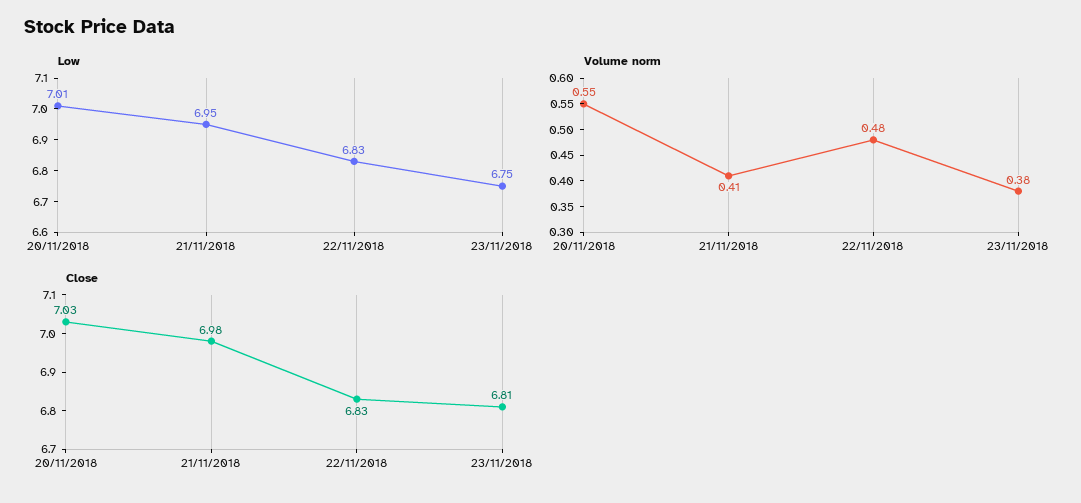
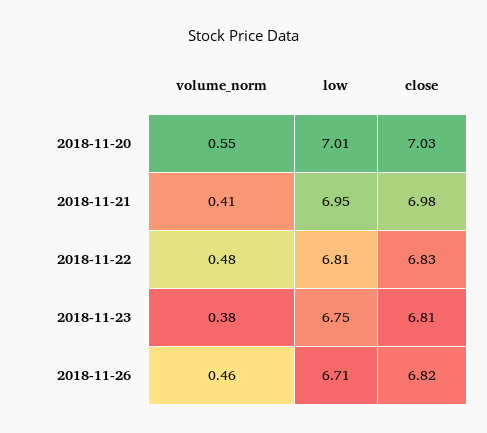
Low, 22/11/2018: 6.83 -> 6.81
Volume norm, 2018-11-26: none -> 0.46
Low, 2018-11-26: none -> 6.71
Close, 2018-11-26: none -> 6.82

